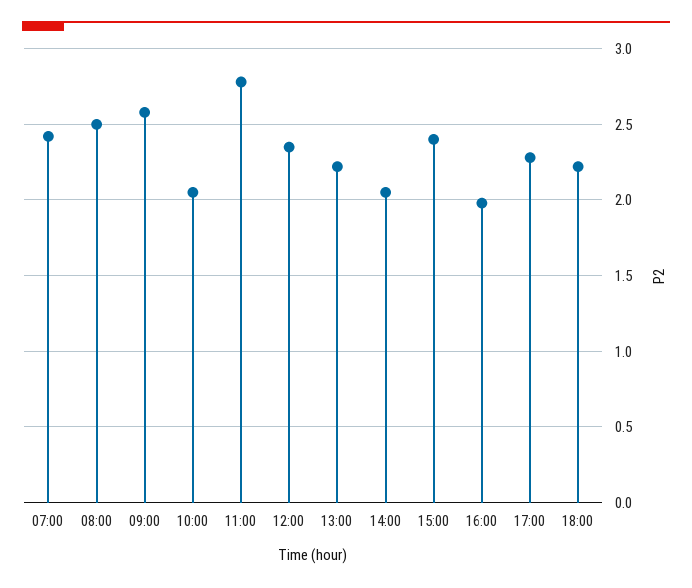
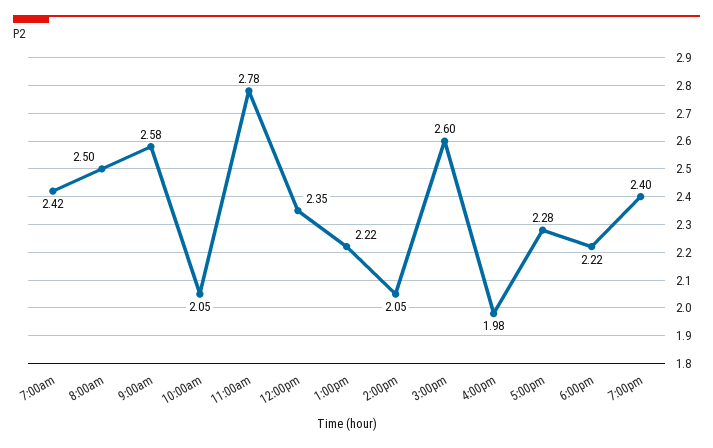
15:00: 2.4 -> 2.6
7:00pm: none -> 2.4

